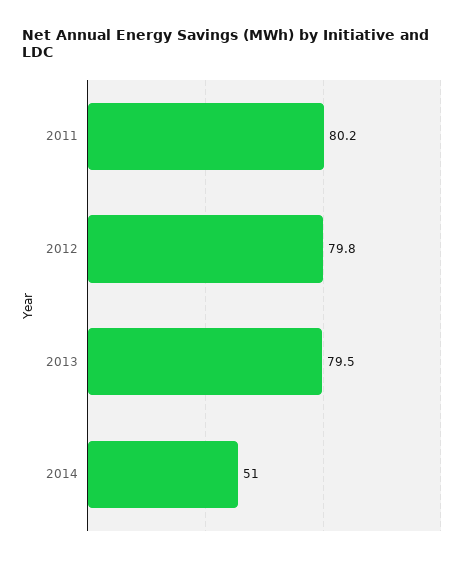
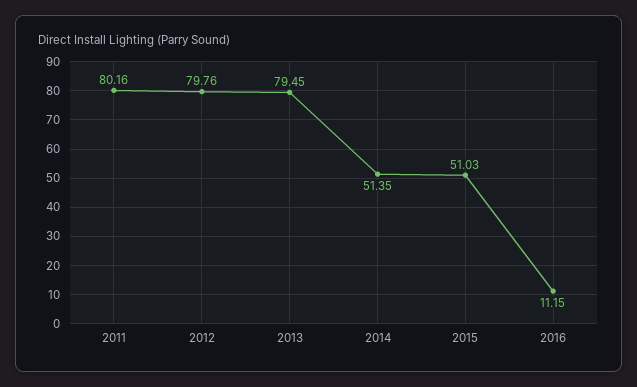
2014: 51 -> 51.35
2015: none -> 51.03
2016: none -> 11.15

